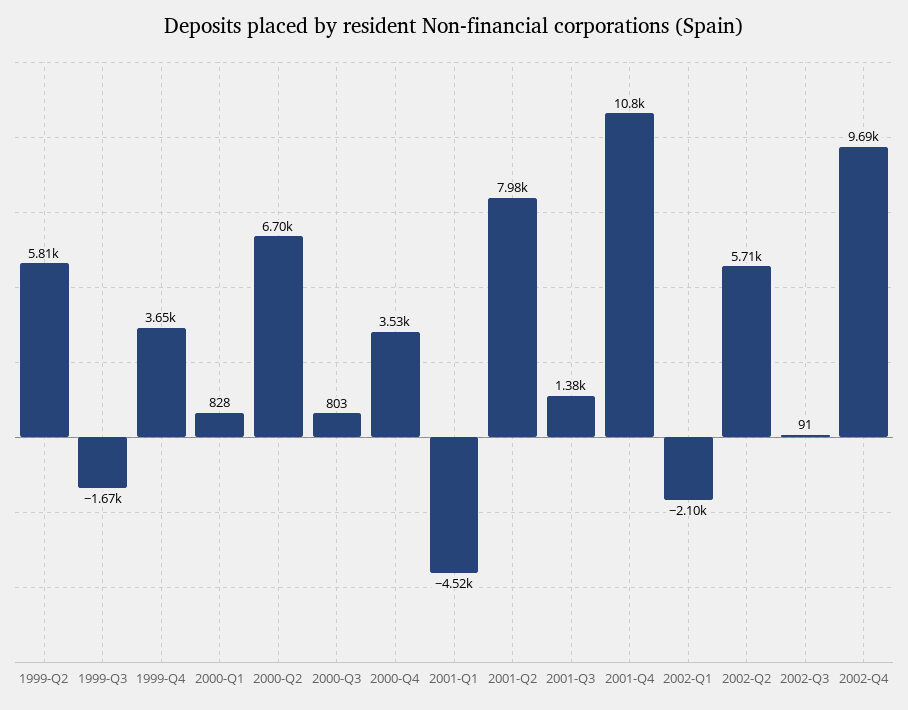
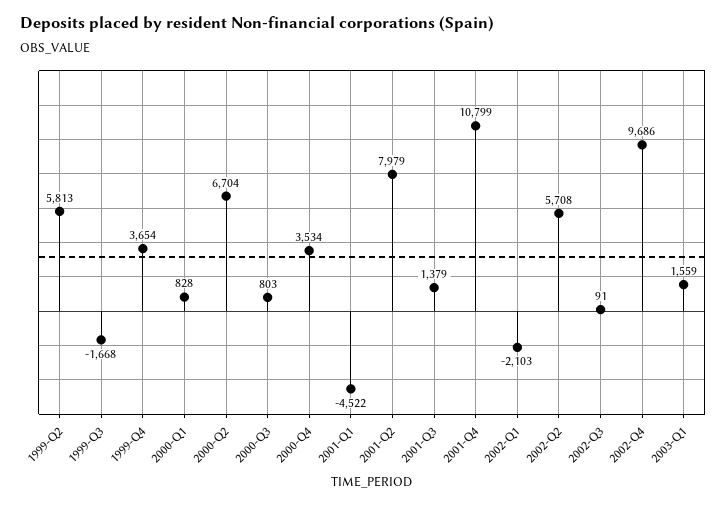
2003-Q1: none -> 1559

